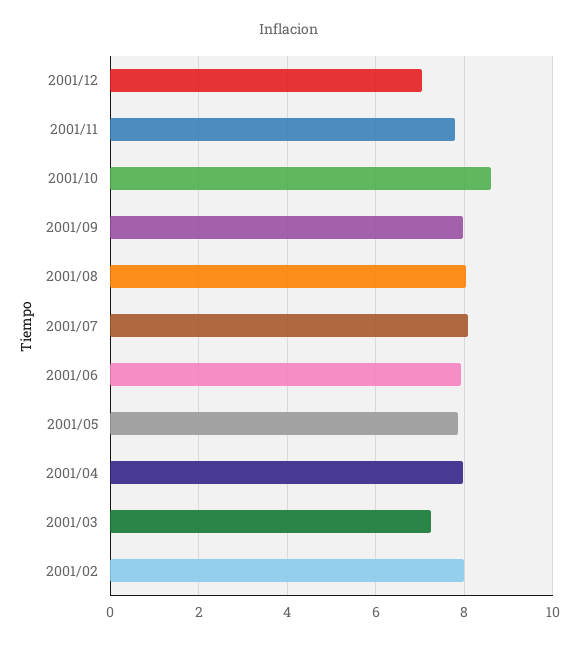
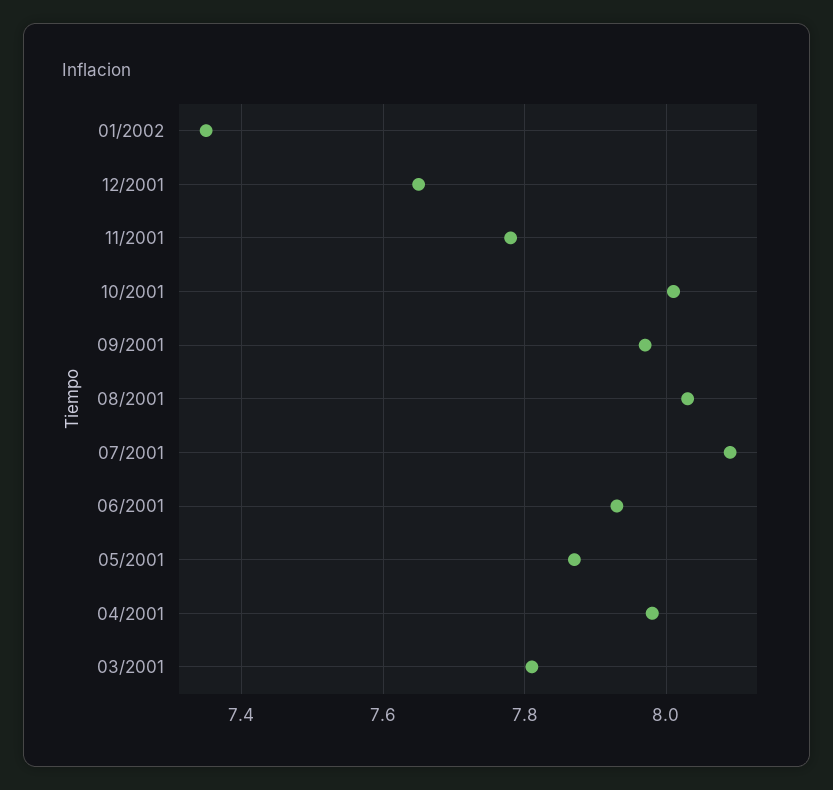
2001/12: 7 -> 7.65
2001/10: 8.6 -> 8
2001/03: 7.2 -> 7.8
2001/02: 8 -> none
01/2002: none -> 7.35

